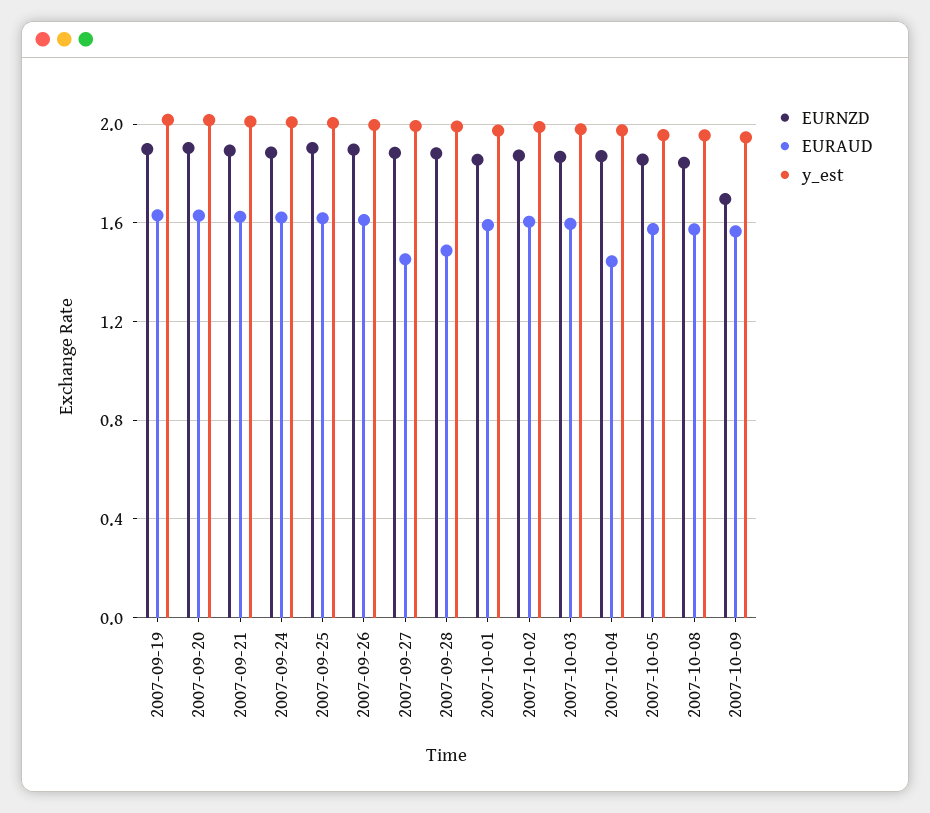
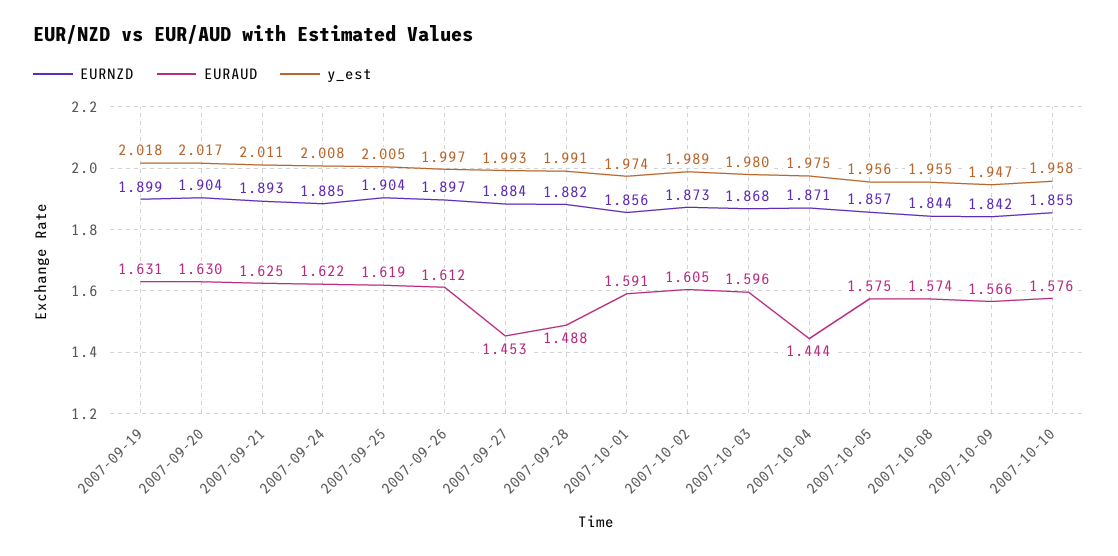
EURNZD, 2007-10-09: 1.7 -> 1.842
EURNZD, 2007-10-10: none -> 1.855
EURAUD, 2007-10-10: none -> 1.576
y_est, 2007-10-10: none -> 1.958

